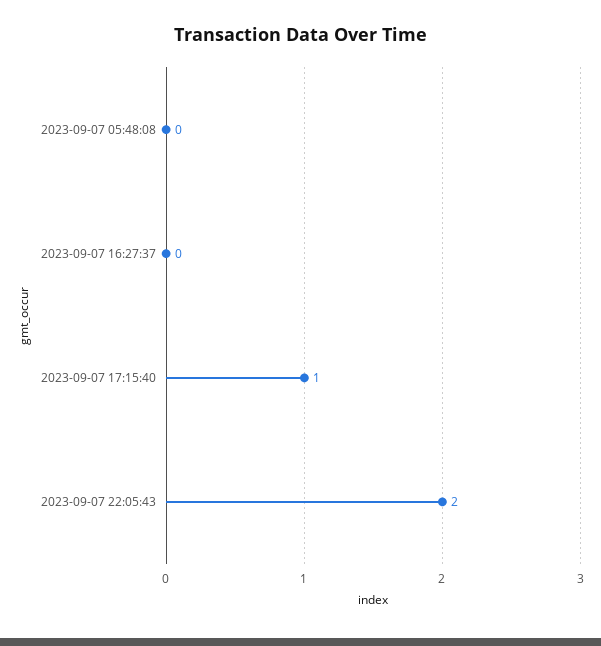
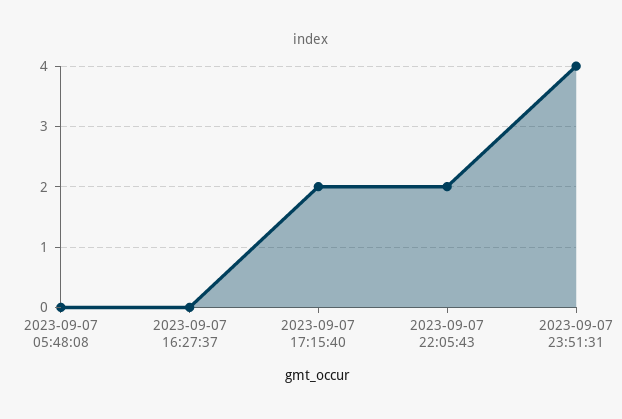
2023-09-07 17:15:40: 1 -> 2
2023-09-07 23:51:31: none -> 4

